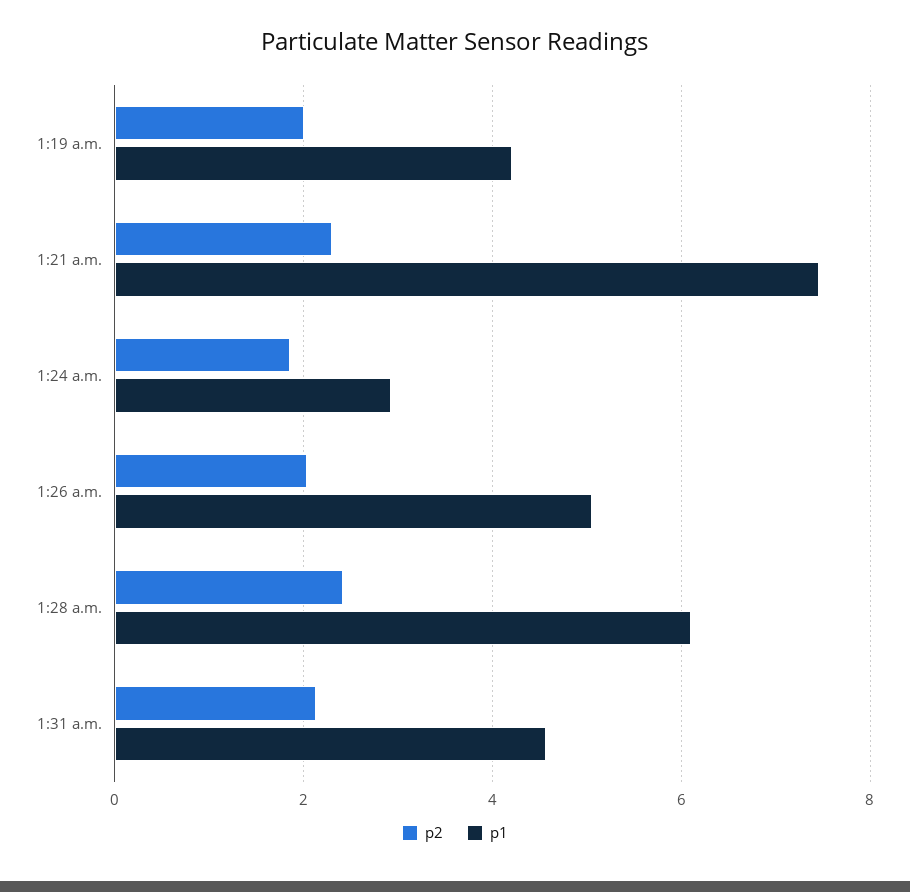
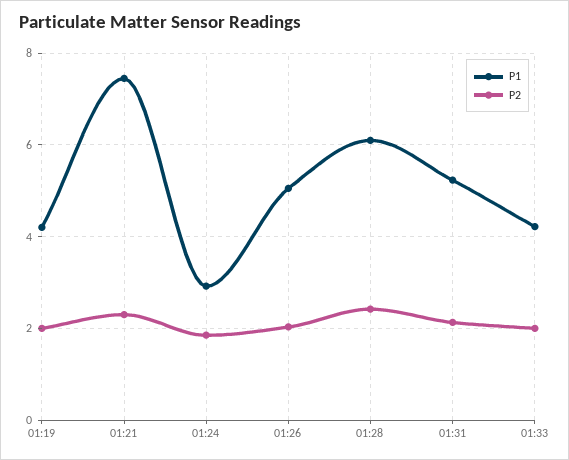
p1, 1:31 a.m.: 4.6 -> 5.2
p1, 01:33: none -> 4.2
p2, 01:33: none -> 2

